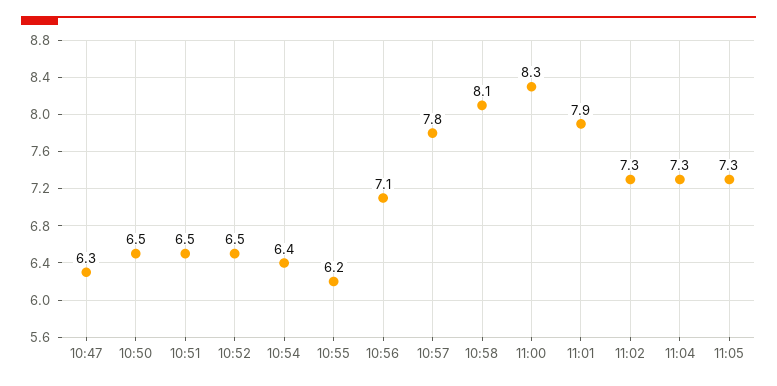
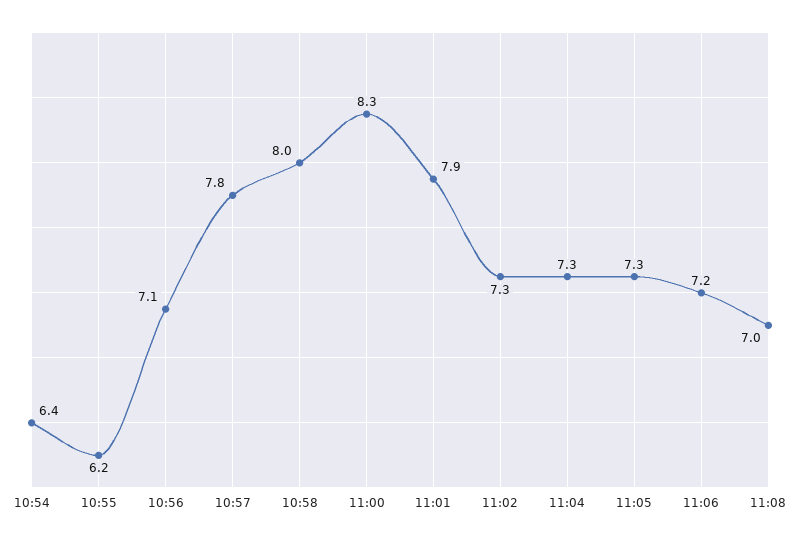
10:47: 6.3 -> none
10:50: 6.5 -> none
10:51: 6.5 -> none
10:52: 6.5 -> none
10:58: 8.1 -> 8
11:06: none -> 7.2
11:08: none -> 7

